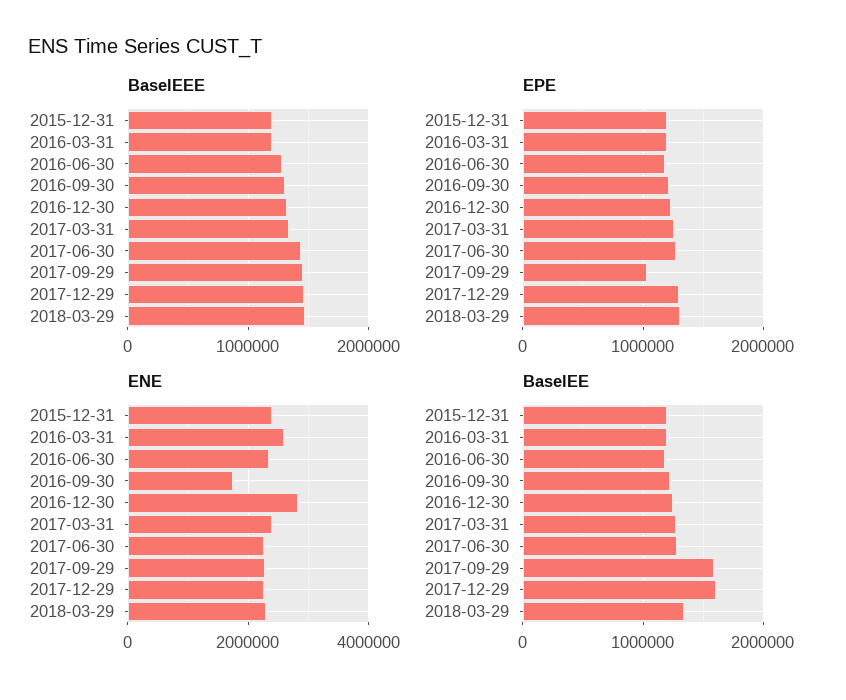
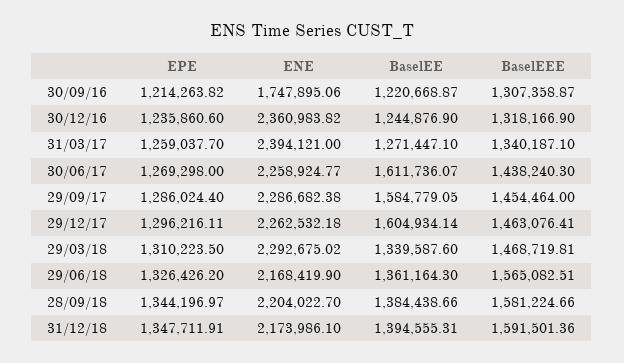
BaselEEE, 2015-12-31: 1200000 -> none
BaselEEE, 2016-03-31: 1200000 -> none
BaselEEE, 2016-06-30: 1300000 -> none
EPE, 2015-12-31: 1200000 -> none
EPE, 2016-03-31: 1200000 -> none
EPE, 2016-06-30: 1200000 -> none
EPE, 2017-09-29: 1000000 -> 1286024.4
ENE, 2015-12-31: 2400000 -> none
ENE, 2016-03-31: 2600000 -> none
ENE, 2016-06-30: 2400000 -> none
ENE, 2016-12-30: 2800000 -> 2360983.82
BaselEE, 2015-12-31: 1200000 -> none
BaselEE, 2016-03-31: 1200000 -> none
BaselEE, 2016-06-30: 1200000 -> none
BaselEE, 2017-06-30: 1300000 -> 1611736.07
EPE, 29/06/18: none -> 1326426.2
ENE, 29/06/18: none -> 2168419.9
BaselEE, 29/06/18: none -> 1361164.3
BaselEEE, 29/06/18: none -> 1565082.51
EPE, 28/09/18: none -> 1344196.97
ENE, 28/09/18: none -> 2204022.7
BaselEE, 28/09/18: none -> 1384438.66
BaselEEE, 28/09/18: none -> 1581224.66
EPE, 31/12/18: none -> 1347711.91
ENE, 31/12/18: none -> 2173986.1
BaselEE, 31/12/18: none -> 1394555.31
BaselEEE, 31/12/18: none -> 1591501.36

